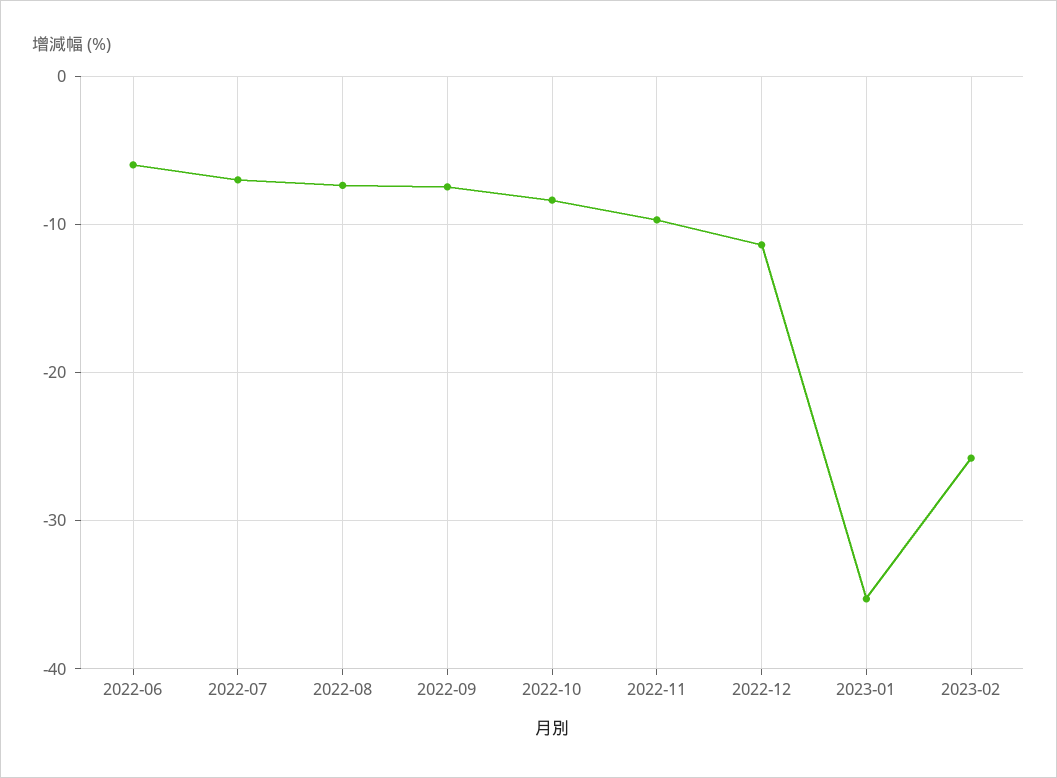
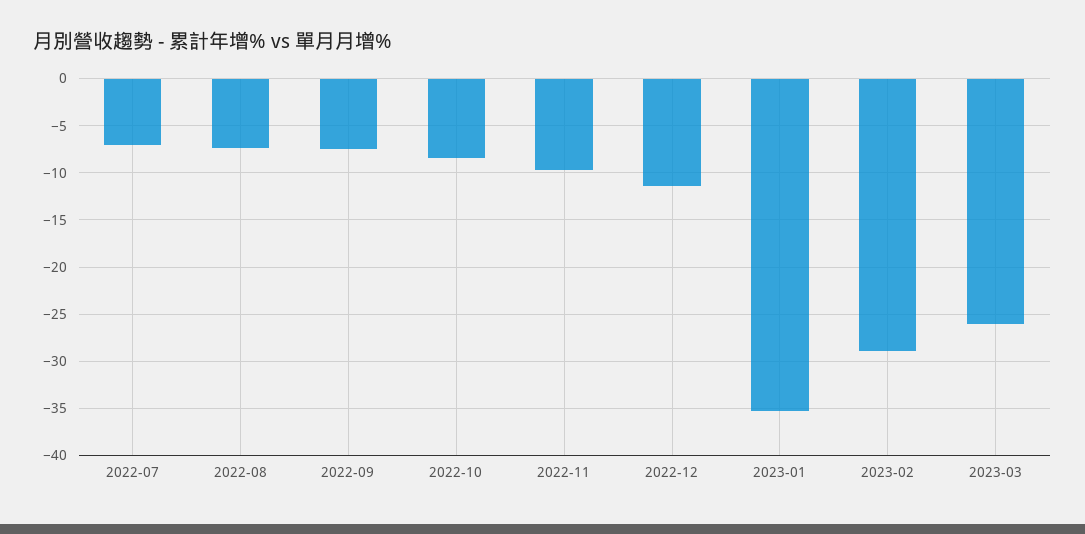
2022-06: -6 -> none
2023-02: -26 -> -29
2023-03: none -> -26

